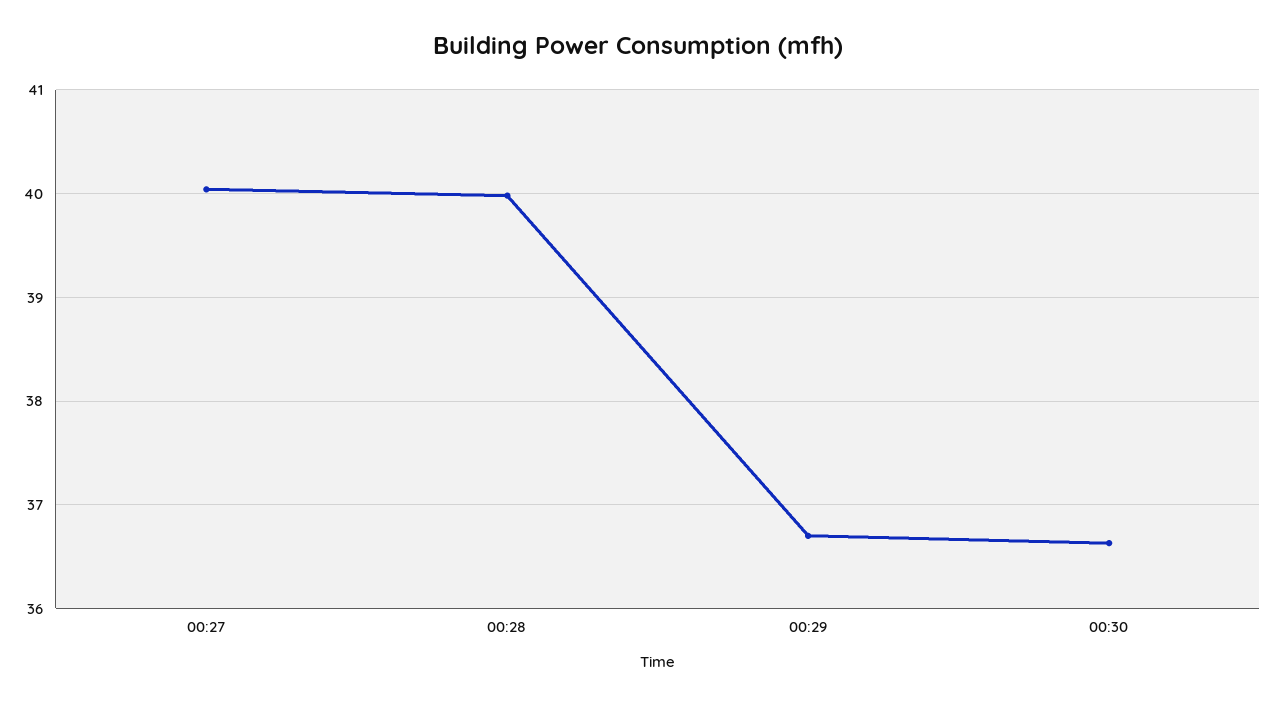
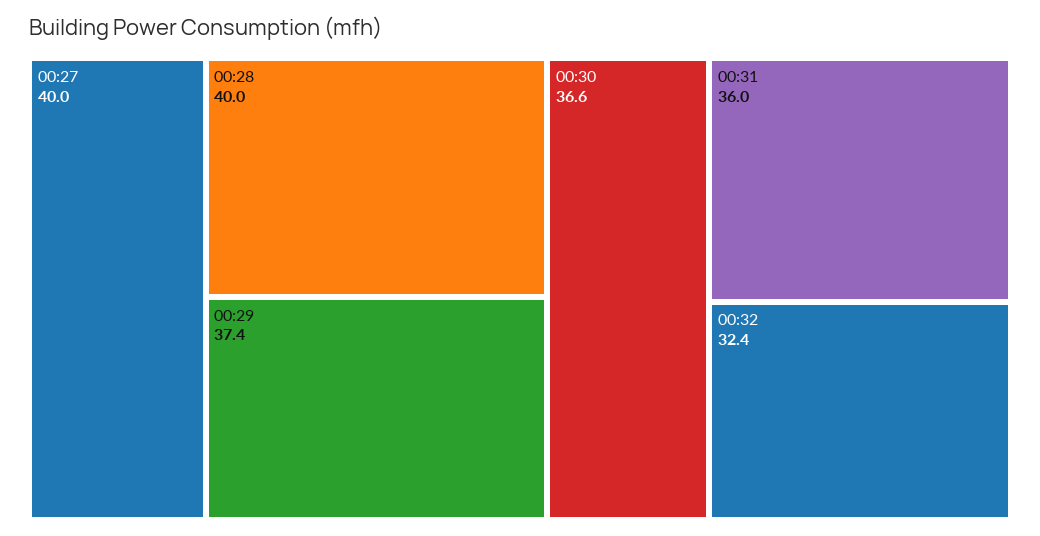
00:29: 36.7 -> 37.4
00:31: none -> 36
00:32: none -> 32.4

